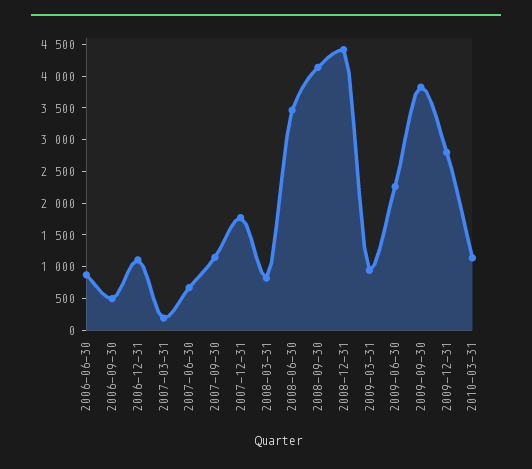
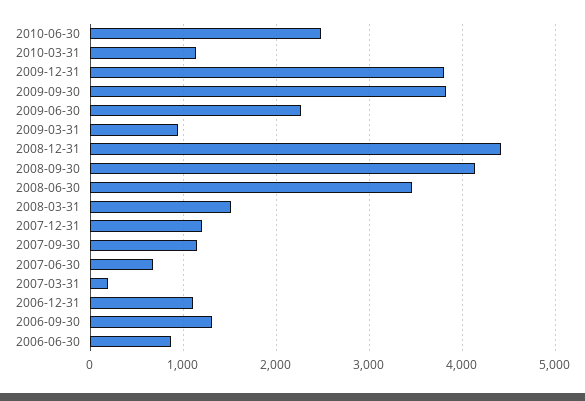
2006-09-30: 500 -> 1300
2007-12-31: 1750 -> 1200
2008-03-31: 750 -> 1500
2009-12-31: 2750 -> 3800
2010-06-30: none -> 2500

